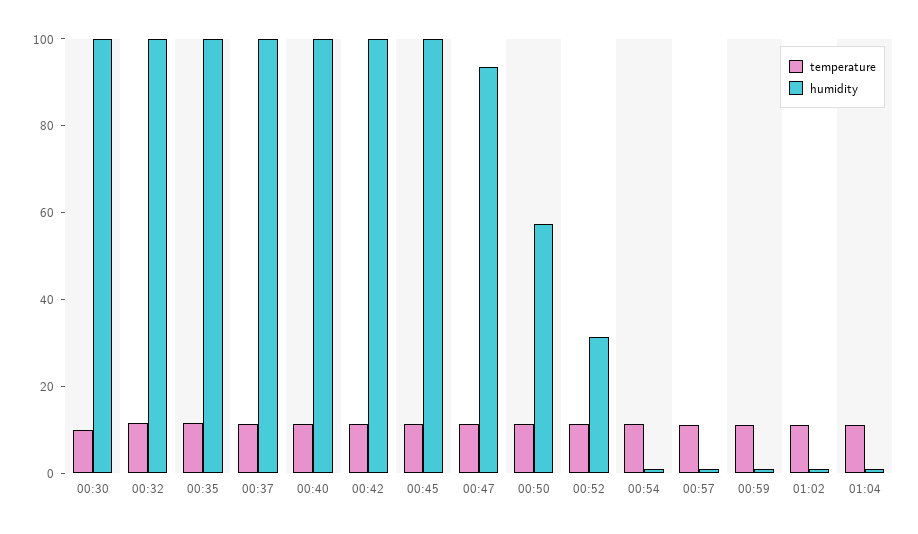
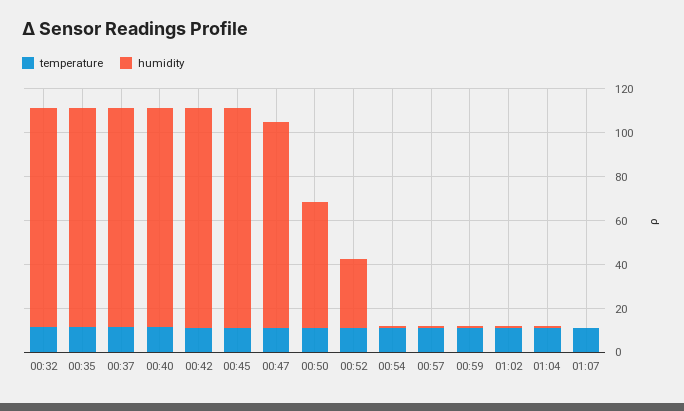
temperature, 00:30: 10 -> none
humidity, 00:30: 100 -> none
temperature, 01:07: none -> 10
humidity, 01:07: none -> 0

